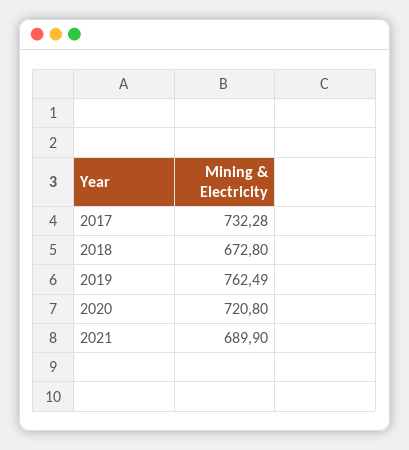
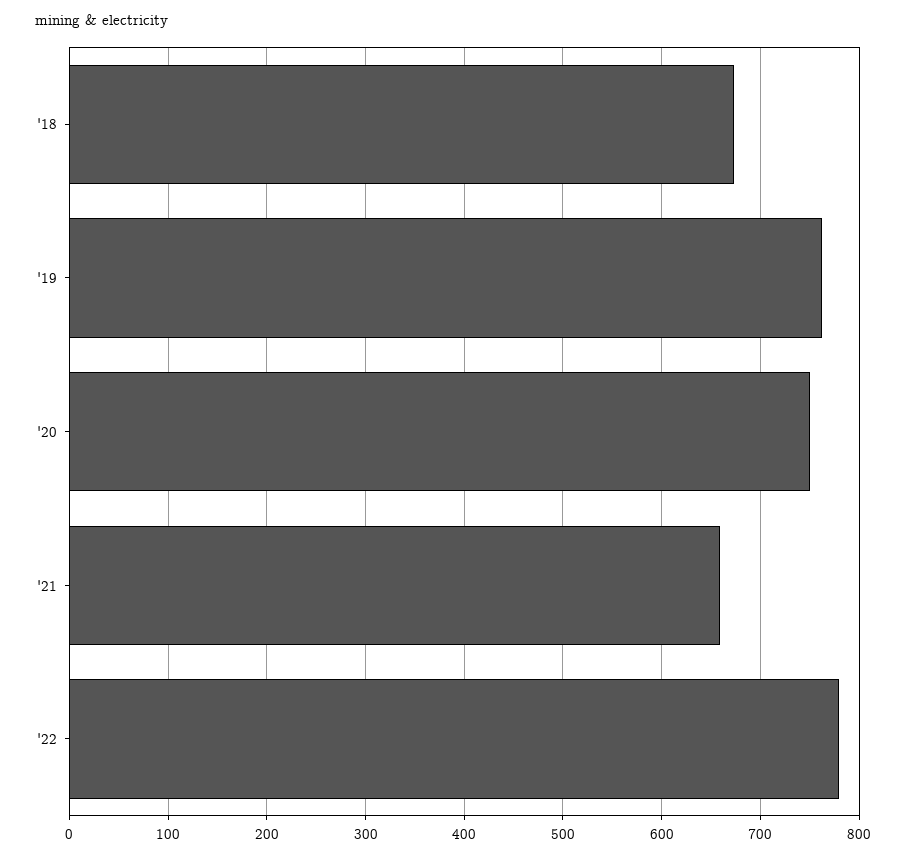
2017: 732.28 -> none
2020: 720.8 -> 750
2021: 689.9 -> 660
'22: none -> 780

